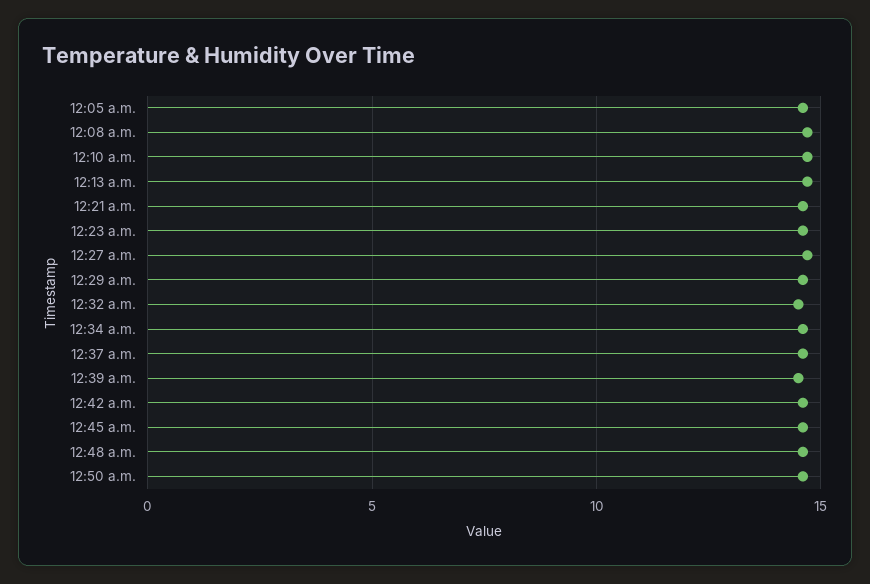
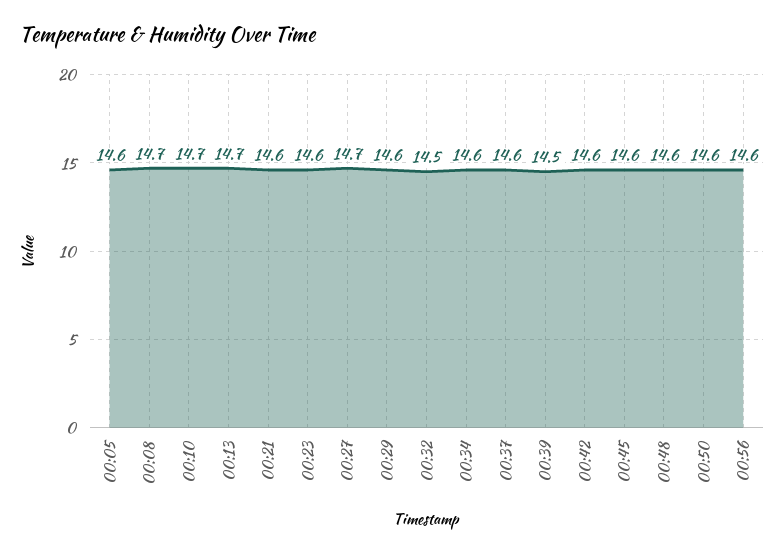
00:56: none -> 14.6

